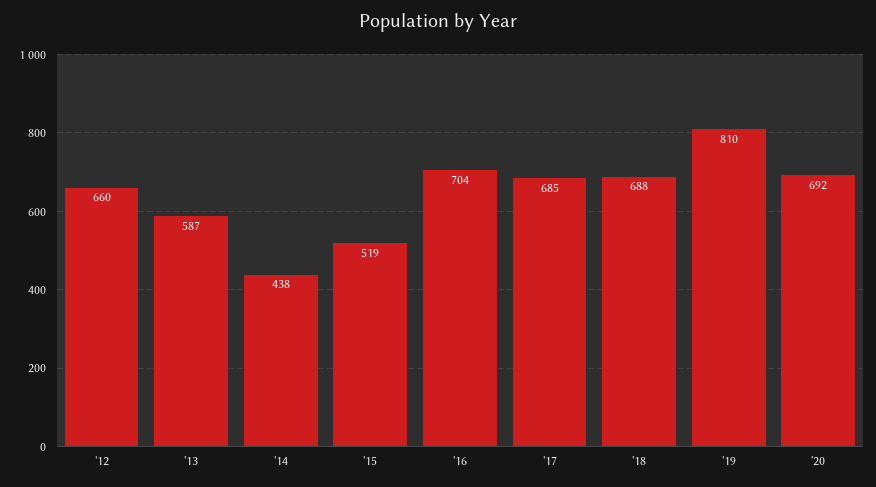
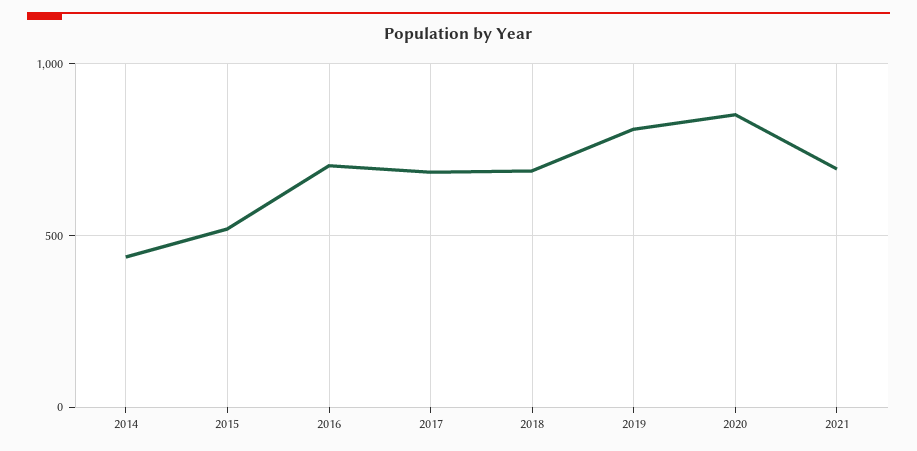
'12: 660 -> none
'13: 587 -> none
'20: 692 -> 850
2021: none -> 700

